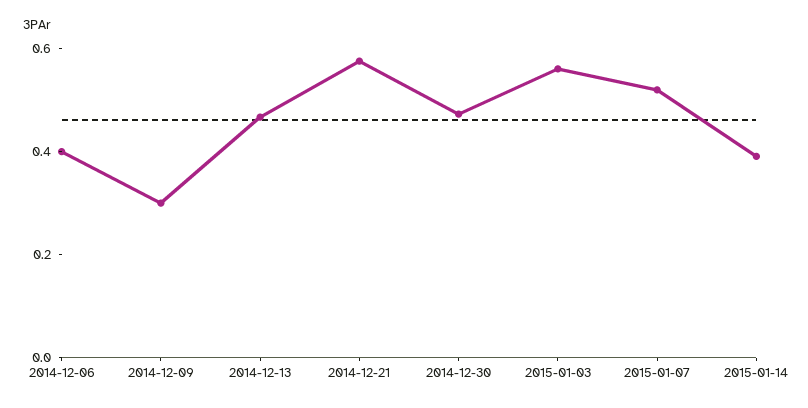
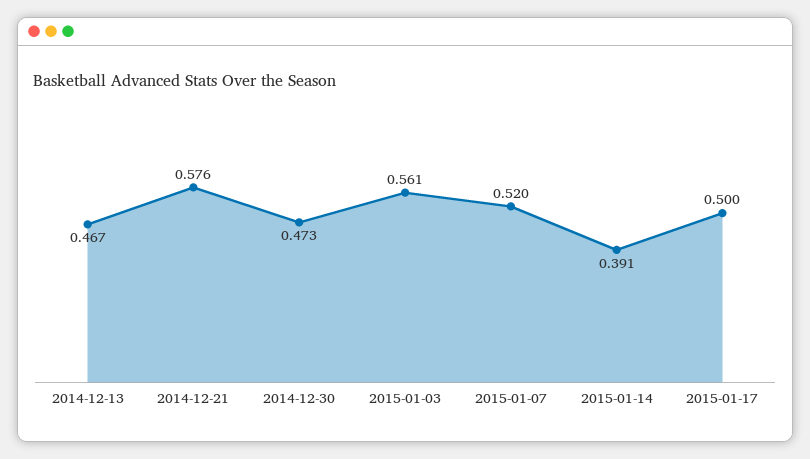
2014-12-06: 0.4 -> none
2014-12-09: 0.3 -> none
2015-01-17: none -> 0.5

